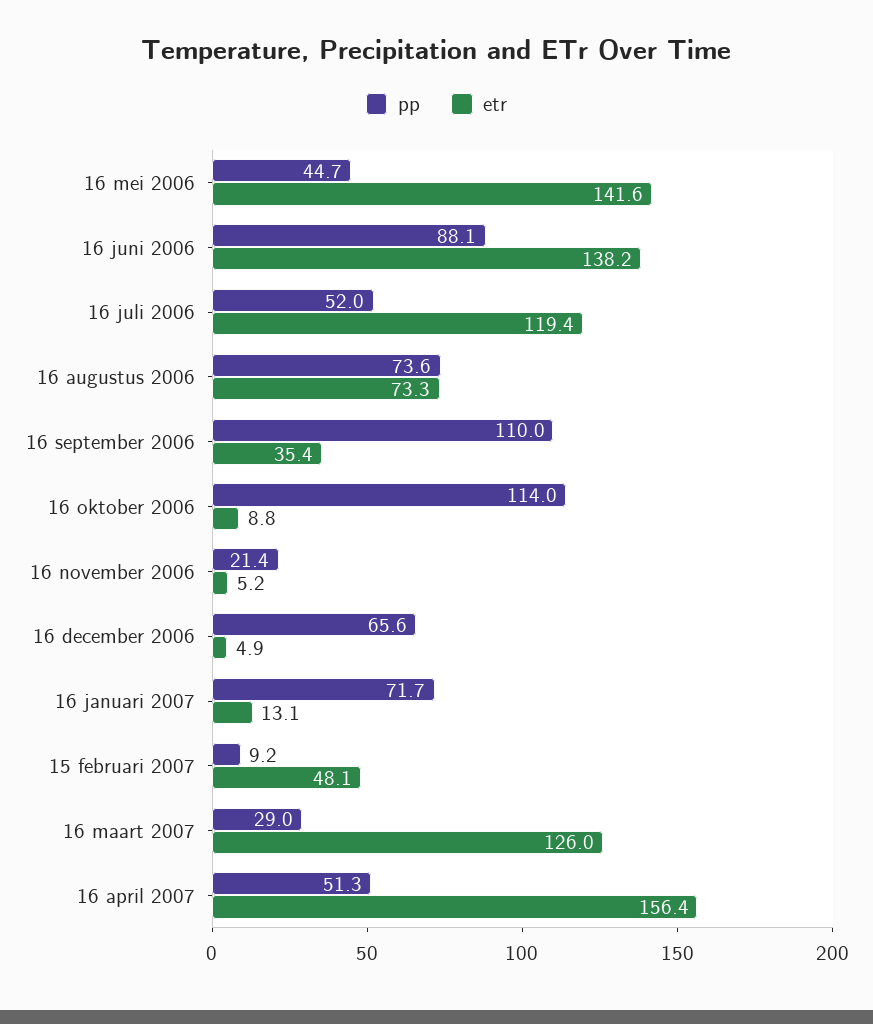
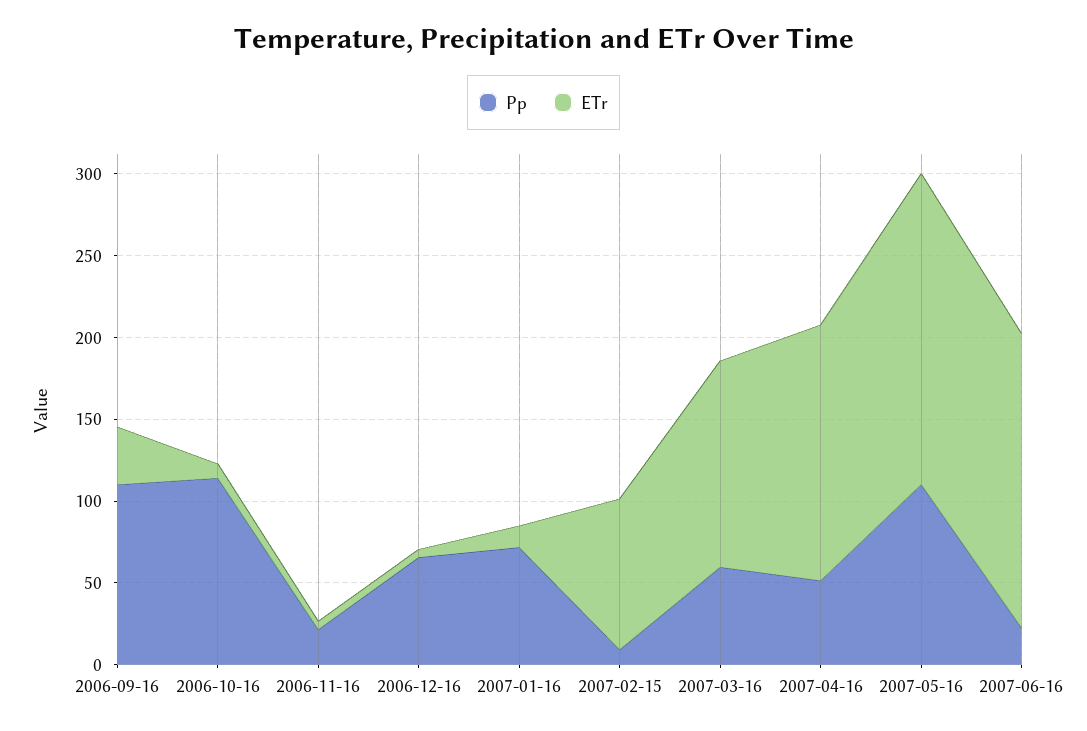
pp, 16 mei 2006: 44.7 -> none
etr, 16 mei 2006: 141.6 -> none
pp, 16 juni 2006: 88.1 -> none
etr, 16 juni 2006: 138.2 -> none
pp, 16 juli 2006: 52 -> none
etr, 16 juli 2006: 119.4 -> none
pp, 16 augustus 2006: 73.6 -> none
etr, 16 augustus 2006: 73.3 -> none
etr, 15 februari 2007: 48.1 -> 90
pp, 16 maart 2007: 29 -> 60
pp, 2007-05-16: none -> 110
etr, 2007-05-16: none -> 190
pp, 2007-06-16: none -> 20
etr, 2007-06-16: none -> 180

